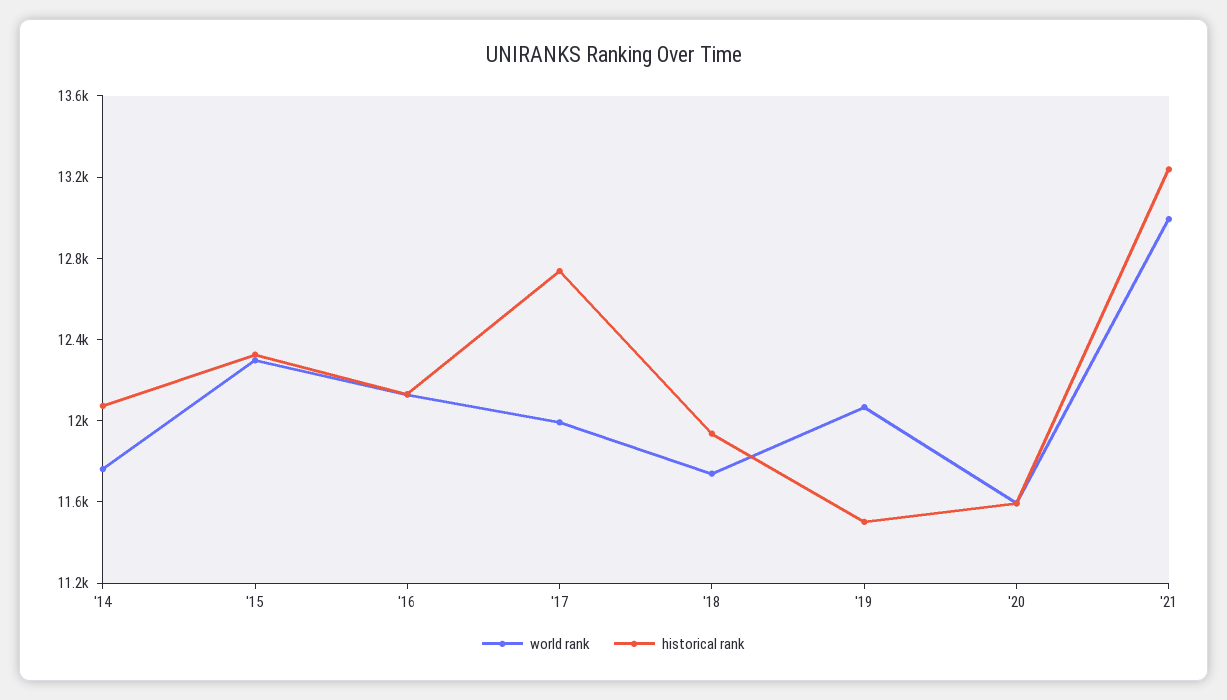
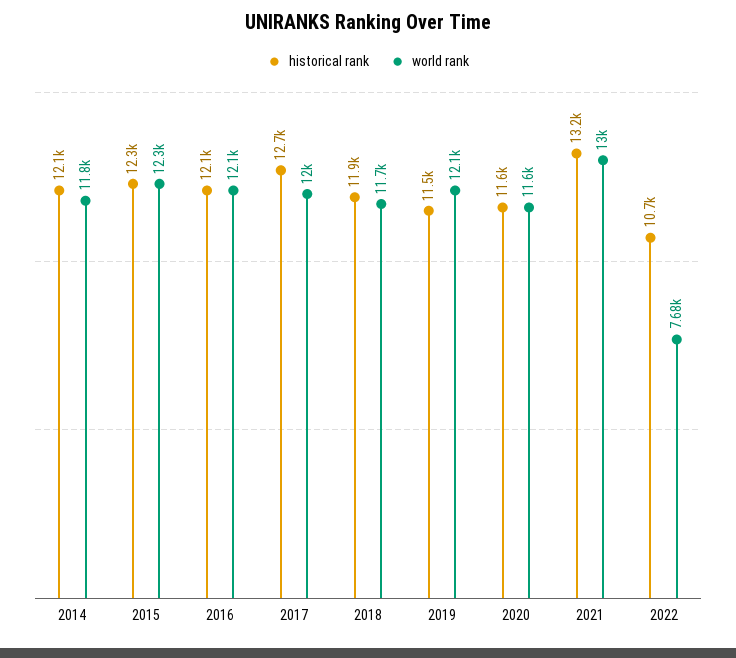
historical rank, 2022: none -> 10700
world rank, 2022: none -> 7680

